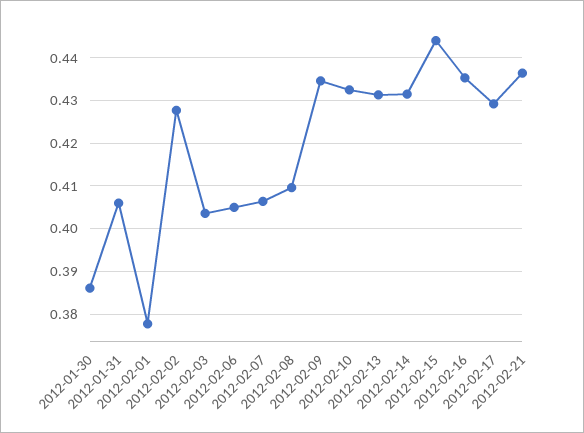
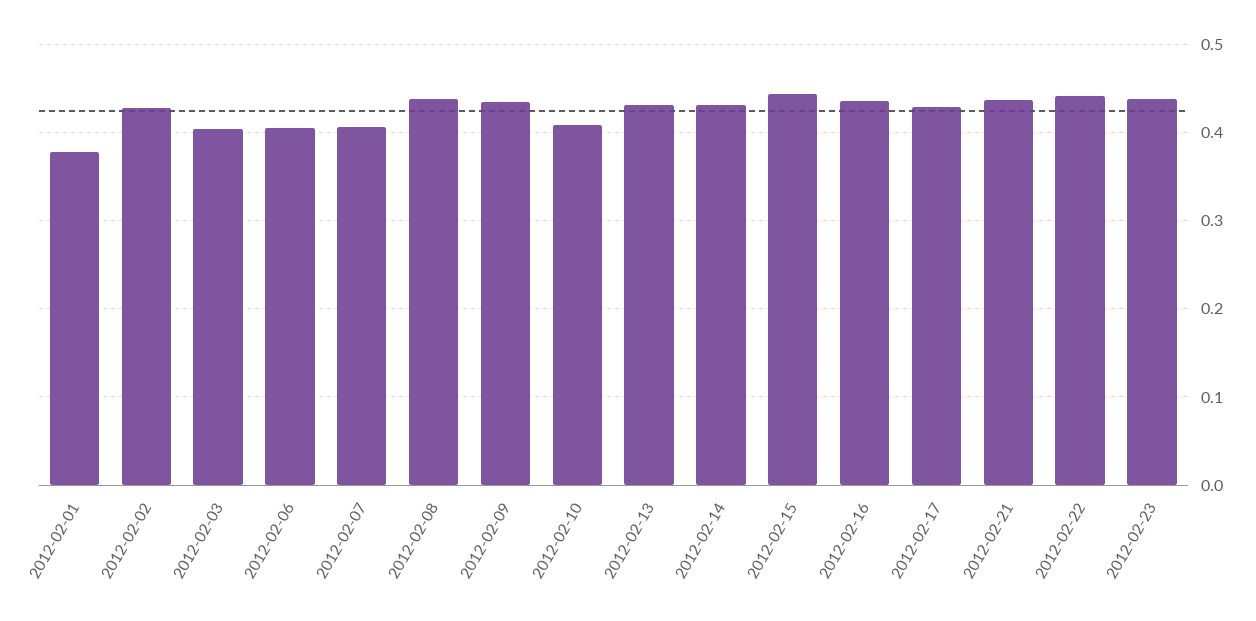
2012-01-30: 0.386 -> none
2012-01-31: 0.406 -> none
2012-02-08: 0.41 -> 0.44
2012-02-10: 0.432 -> 0.41
2012-02-22: none -> 0.44
2012-02-23: none -> 0.44

